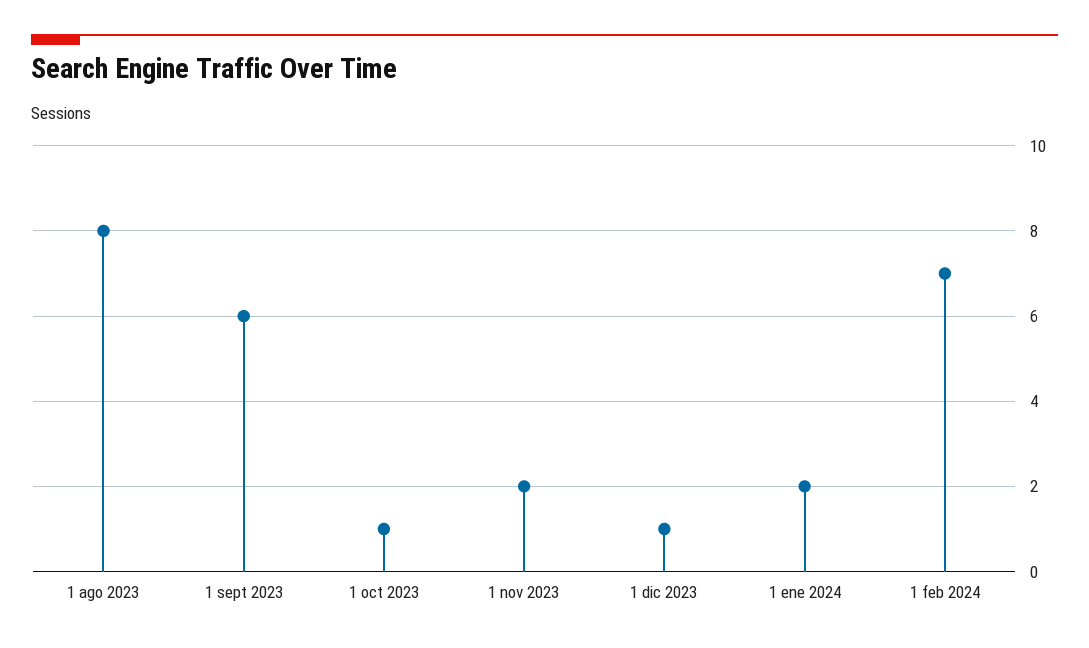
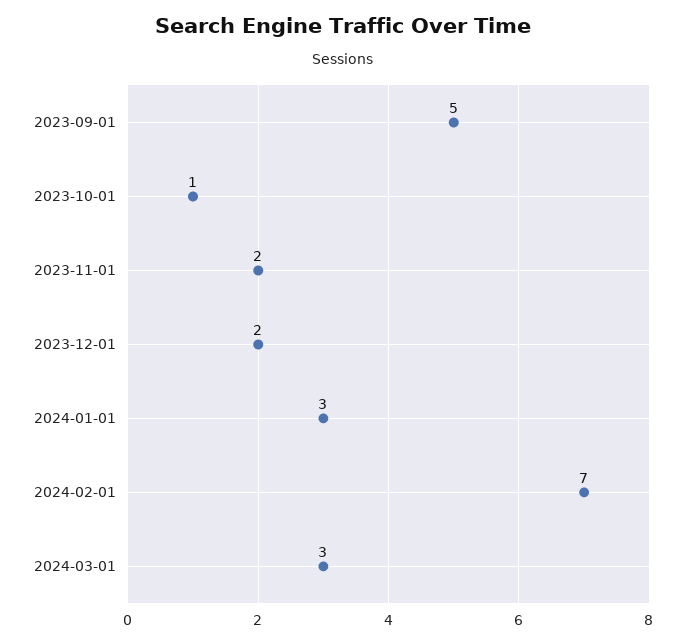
1 ago 2023: 8 -> none
1 sept 2023: 6 -> 5
1 dic 2023: 1 -> 2
1 ene 2024: 2 -> 3
2024-03-01: none -> 3

